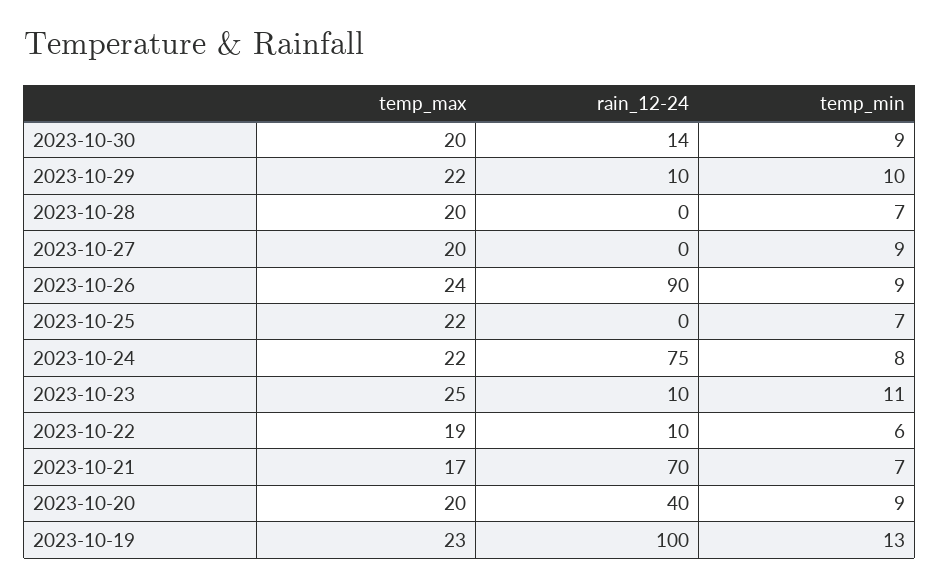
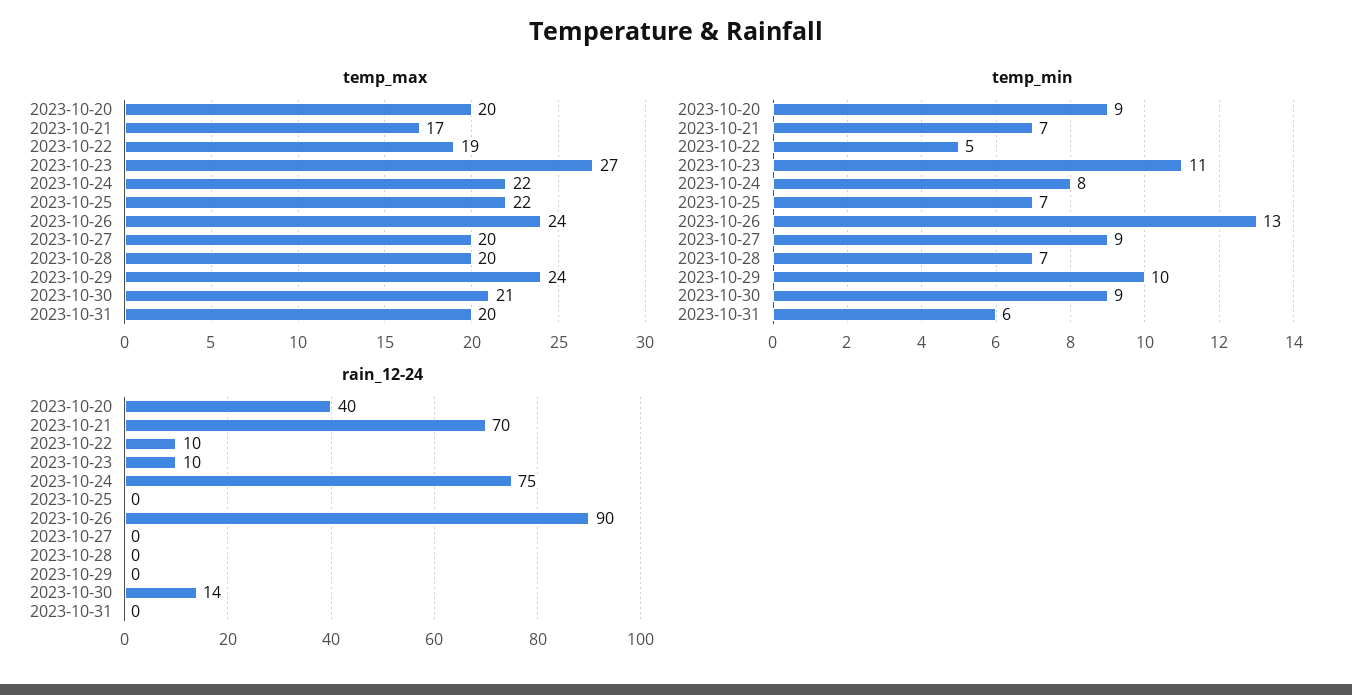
temp_max, 2023-10-30: 20 -> 21
temp_max, 2023-10-29: 22 -> 24
rain_12-24, 2023-10-29: 10 -> 0
temp_min, 2023-10-26: 9 -> 13
temp_max, 2023-10-23: 25 -> 27
temp_min, 2023-10-22: 6 -> 5
temp_max, 2023-10-19: 23 -> none
rain_12-24, 2023-10-19: 100 -> none
temp_min, 2023-10-19: 13 -> none
temp_max, 2023-10-31: none -> 20
temp_min, 2023-10-31: none -> 6
rain_12-24, 2023-10-31: none -> 0

